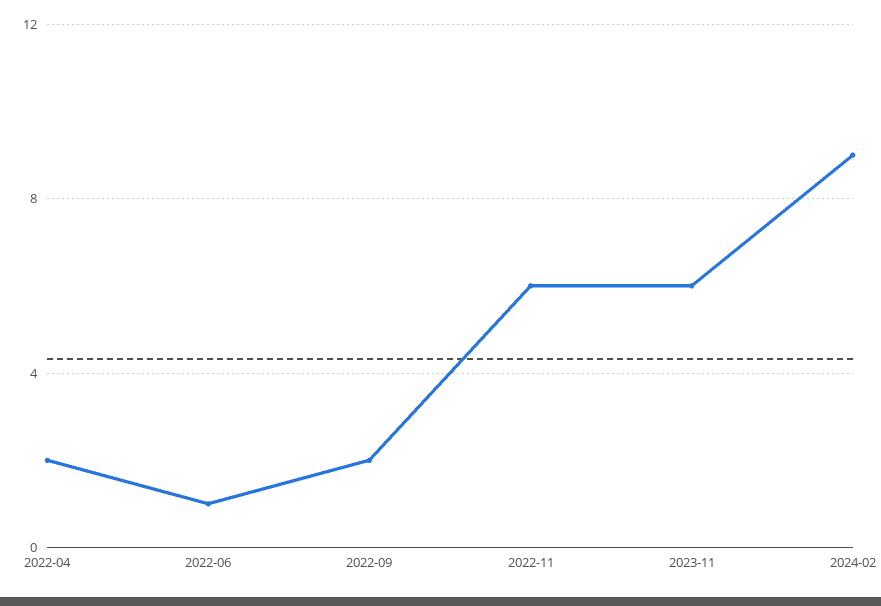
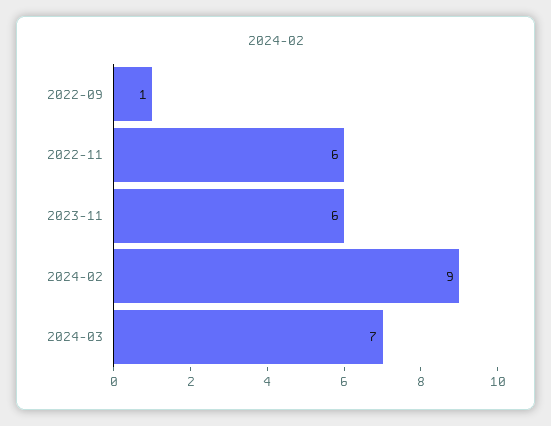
2022-04: 2 -> none
2022-06: 1 -> none
2022-09: 2 -> 1
2024-03: none -> 7

